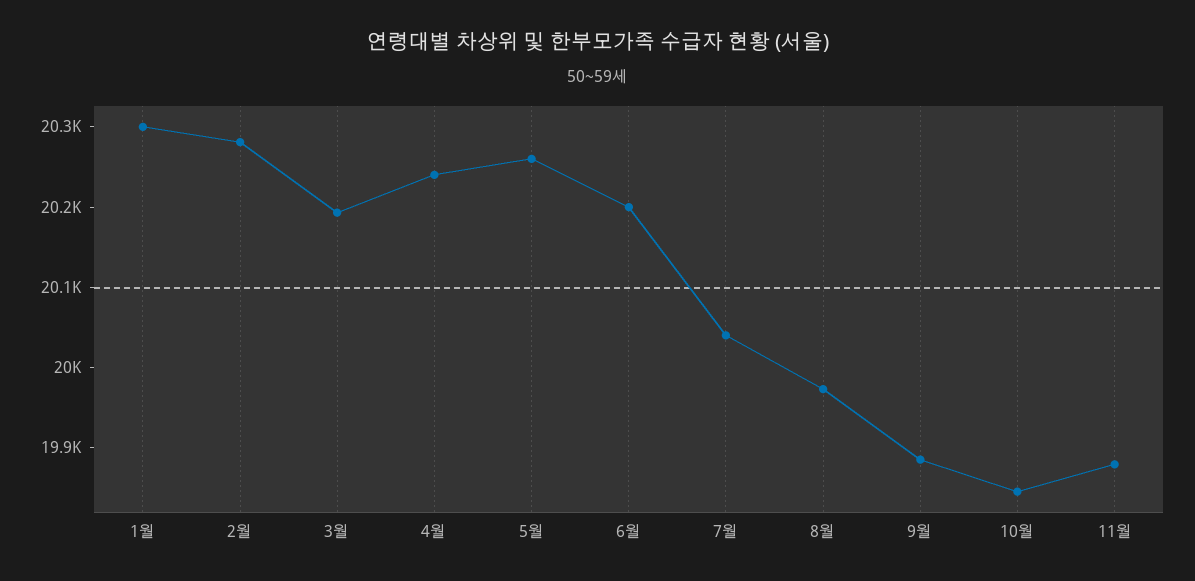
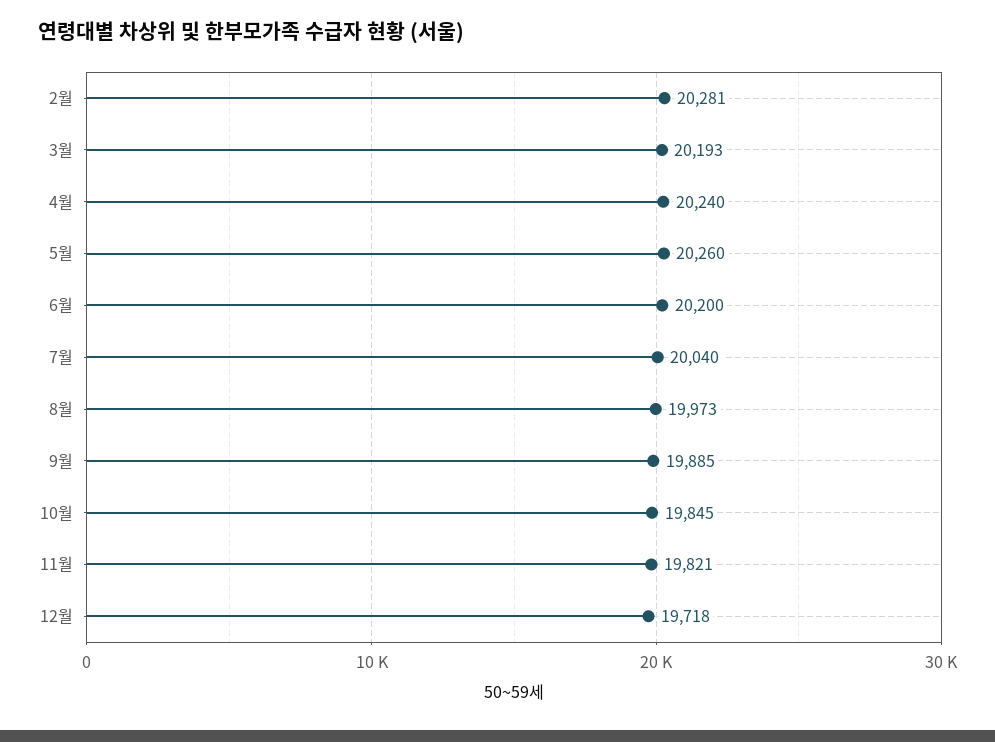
1월: 20300 -> none
11월: 19880 -> 19821
12월: none -> 19718

